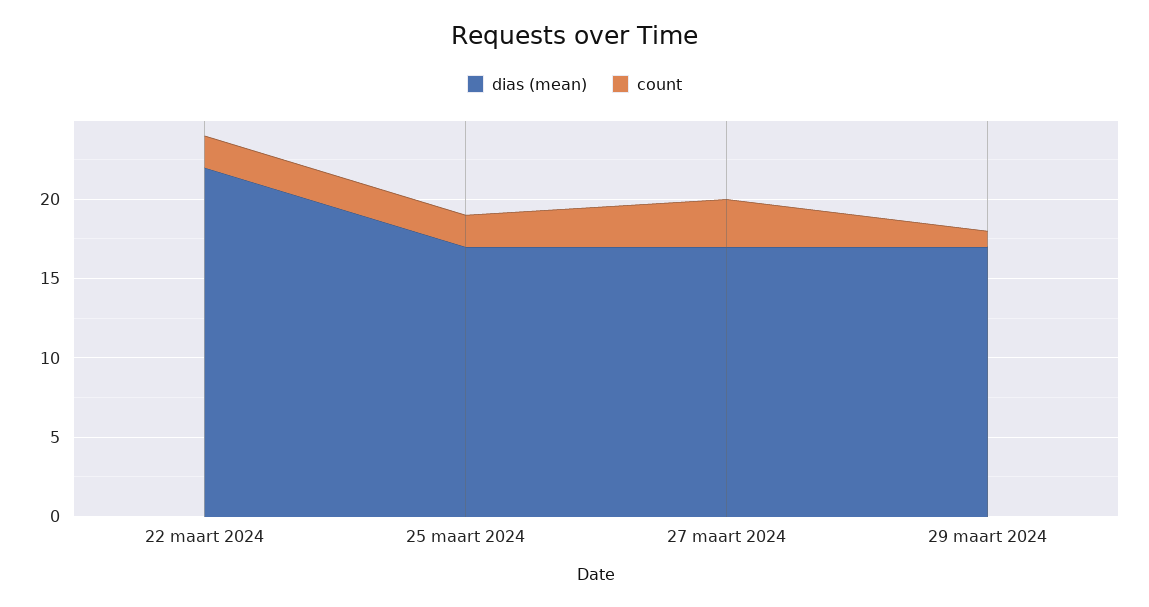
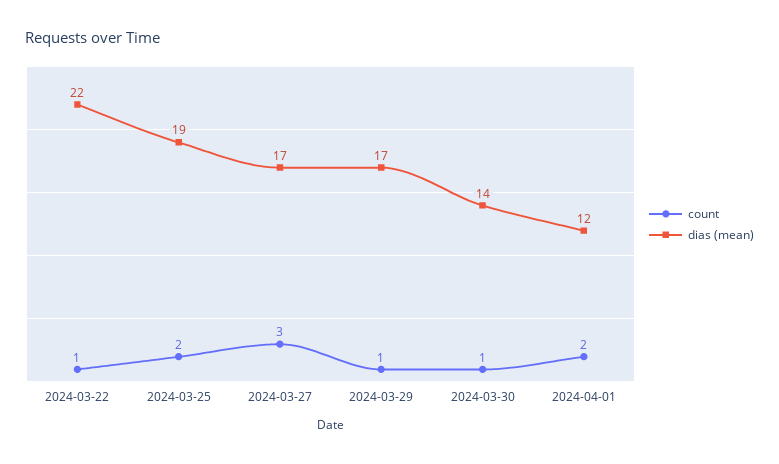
count, 22 maart 2024: 2 -> 1
dias (mean), 25 maart 2024: 17 -> 19
count, 2024-03-30: none -> 1
dias (mean), 2024-03-30: none -> 14
count, 2024-04-01: none -> 2
dias (mean), 2024-04-01: none -> 12

